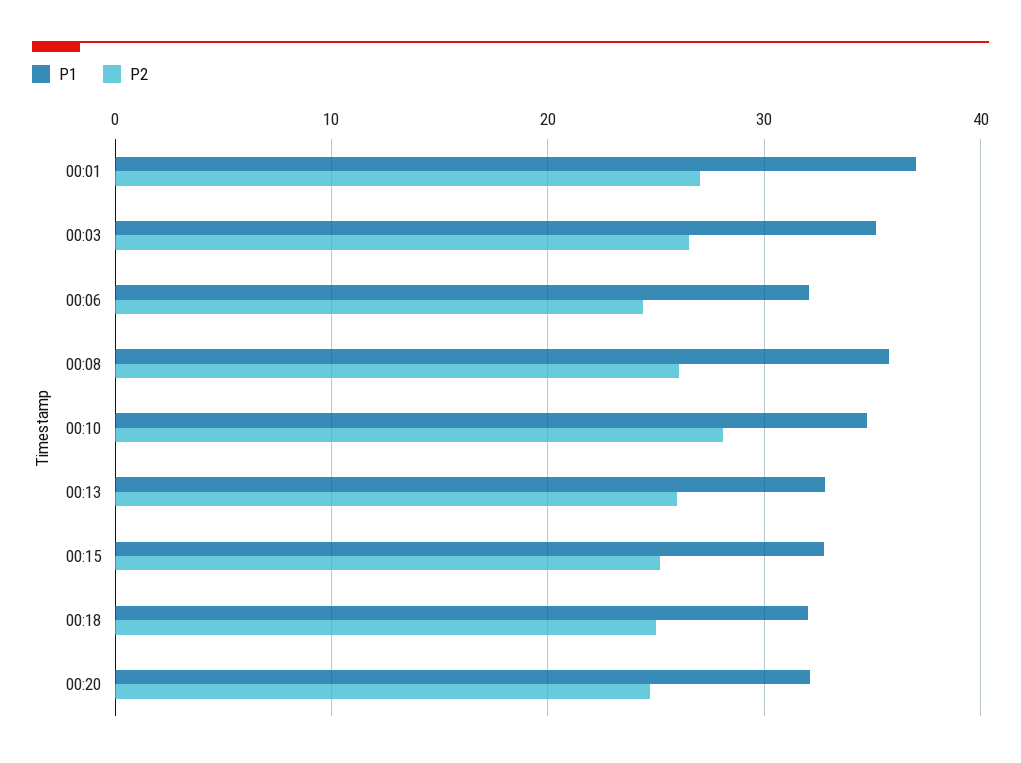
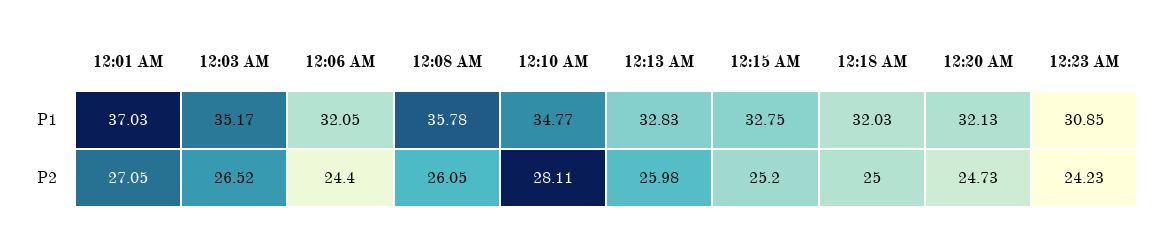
P1, 12:23 AM: none -> 30.85
P2, 12:23 AM: none -> 24.23

